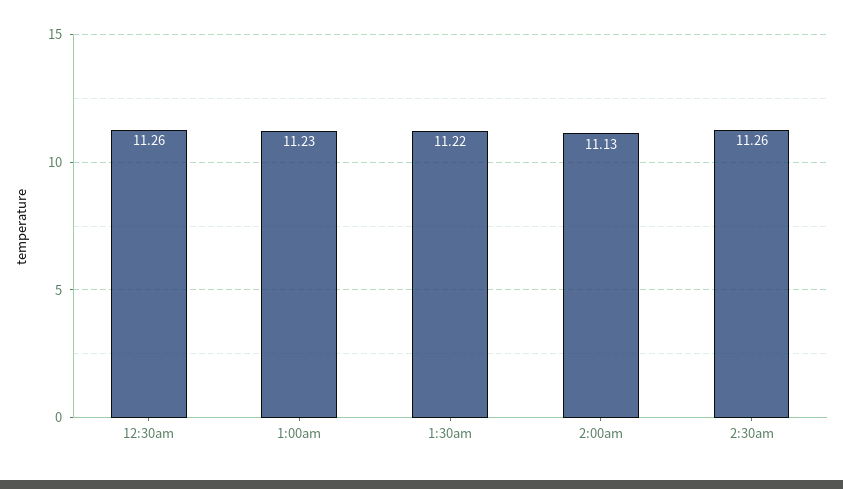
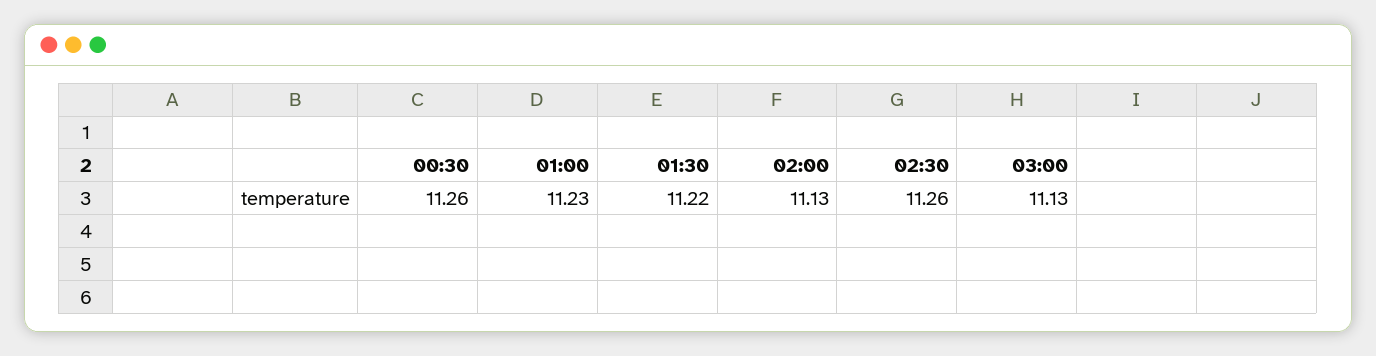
03:00: none -> 11.13

